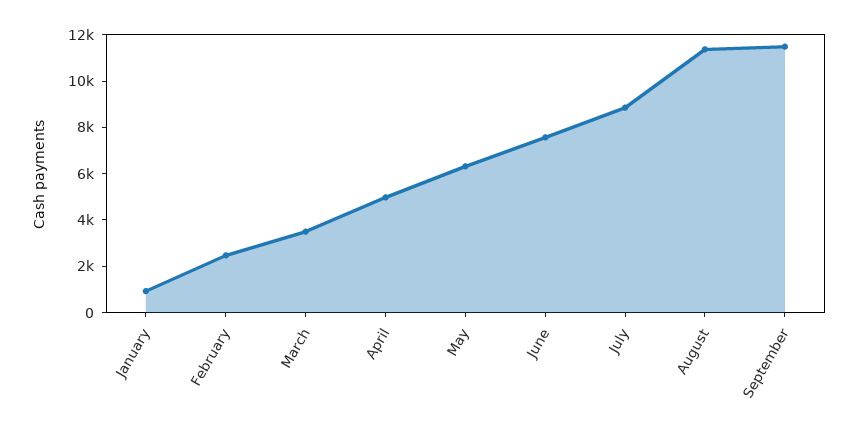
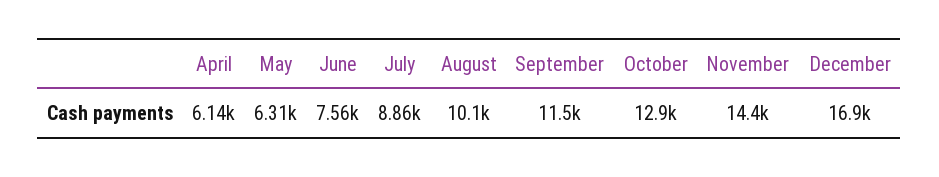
January: 1000 -> none
February: 2500 -> none
March: 3500 -> none
April: 5000 -> 6140
August: 11500 -> 10100
October: none -> 12900
November: none -> 14400
December: none -> 16900

